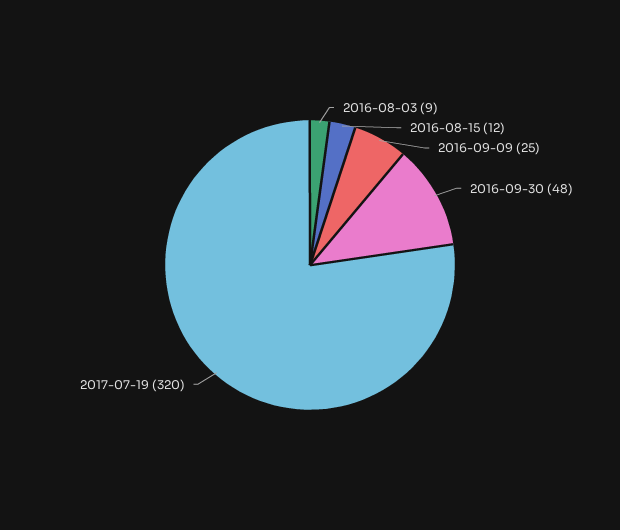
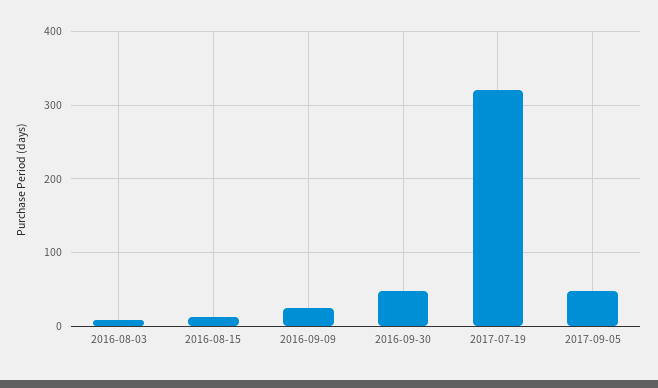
2017-09-05: none -> 50

